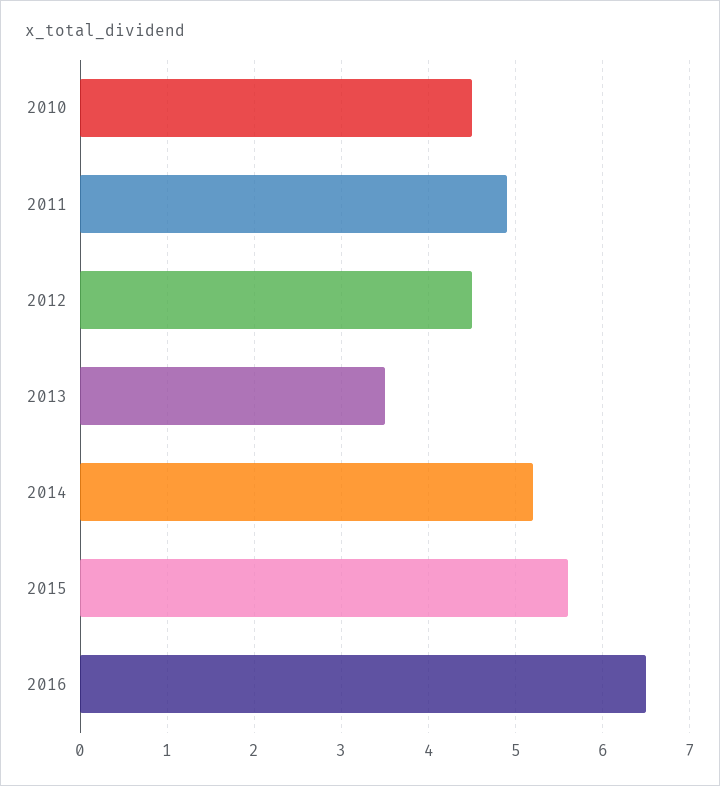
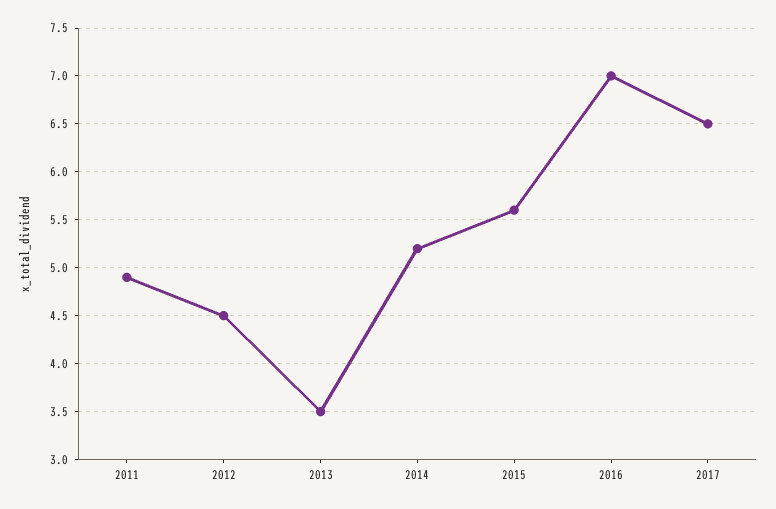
2010: 4.5 -> none
2016: 6.5 -> 7
2017: none -> 6.5

